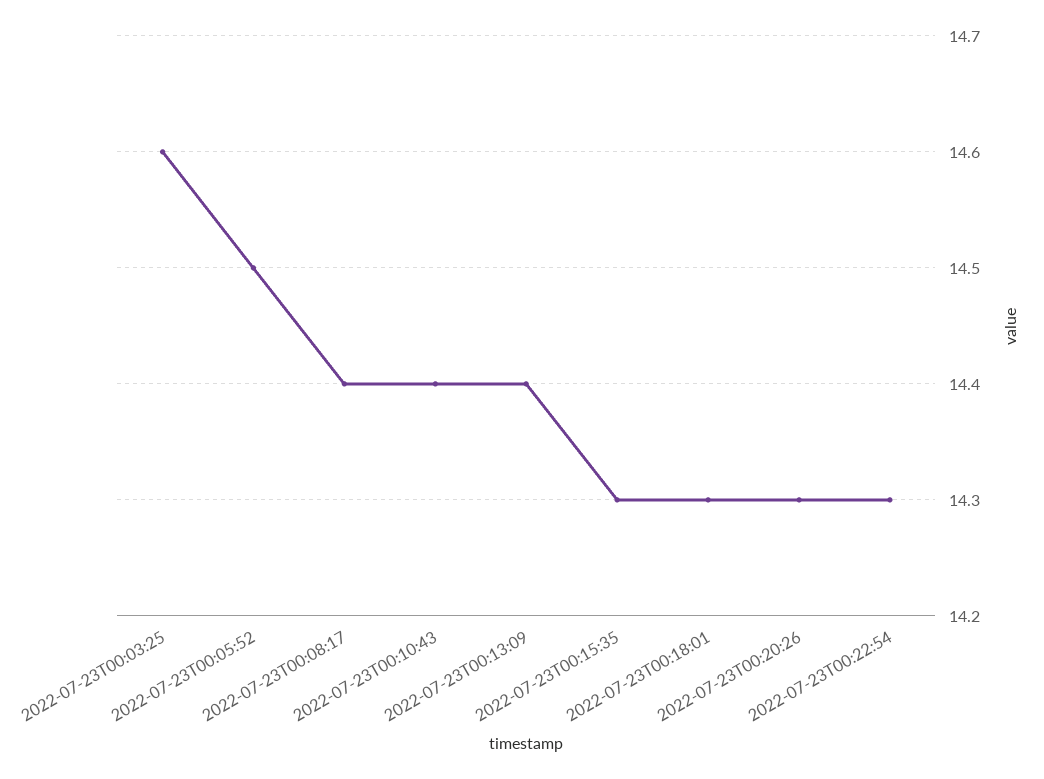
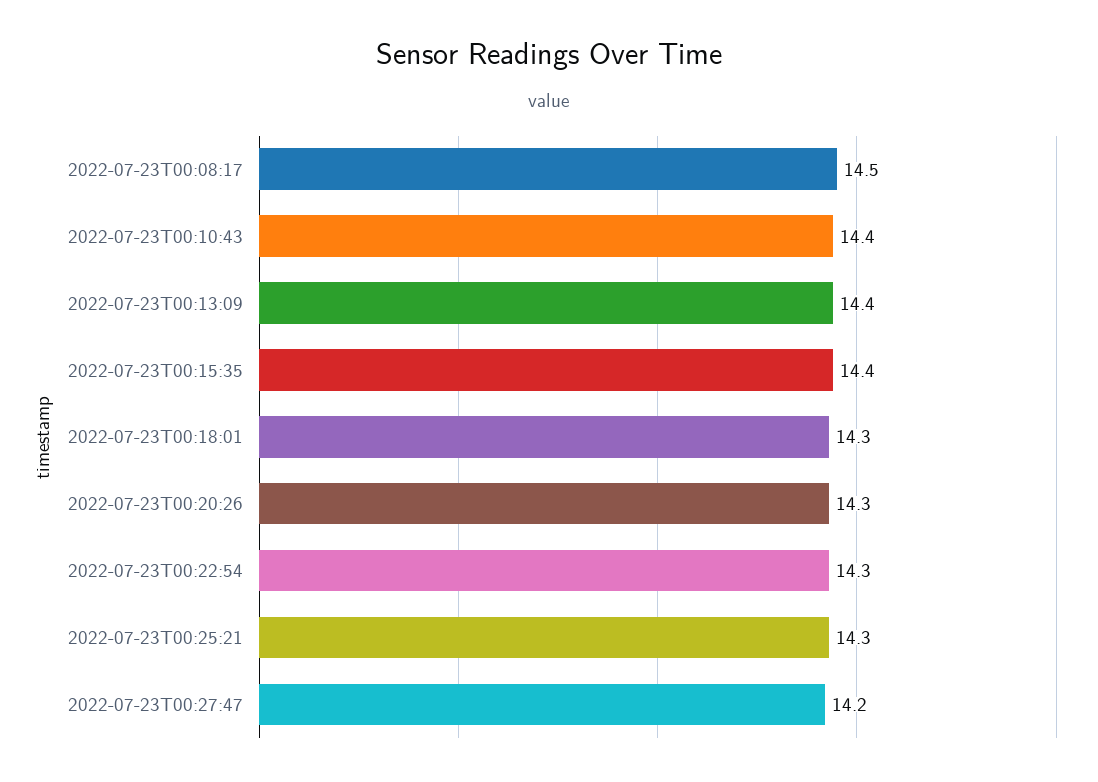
2022-07-23T00:03:25: 14.6 -> none
2022-07-23T00:05:52: 14.5 -> none
2022-07-23T00:08:17: 14.4 -> 14.5
2022-07-23T00:15:35: 14.3 -> 14.4
2022-07-23T00:25:21: none -> 14.3
2022-07-23T00:27:47: none -> 14.2

